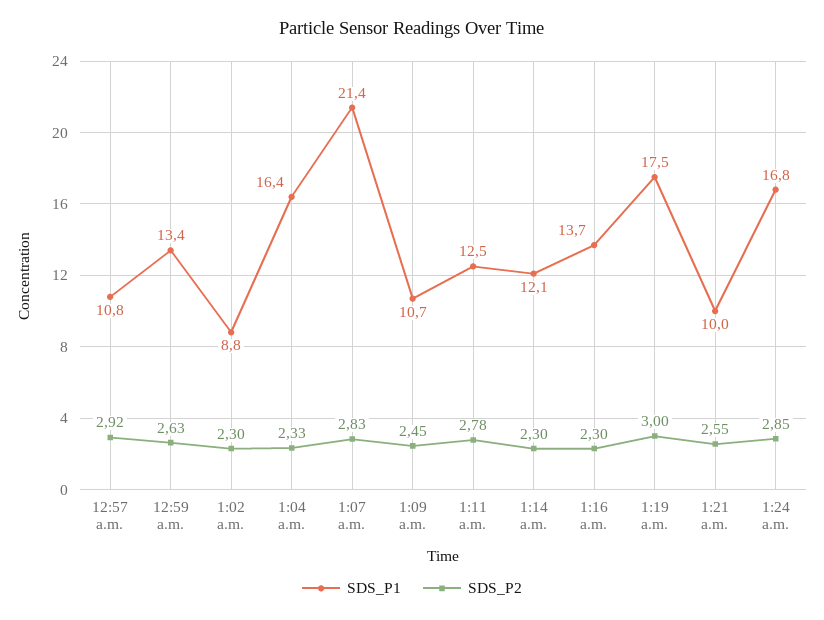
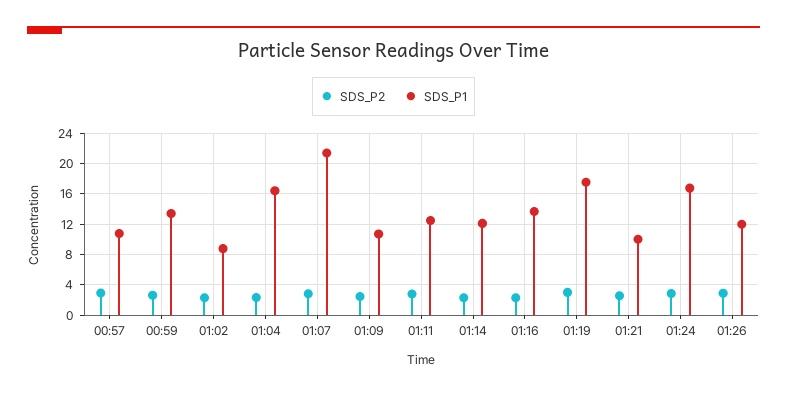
SDS_P2, 01:26: none -> 3
SDS_P1, 01:26: none -> 12

